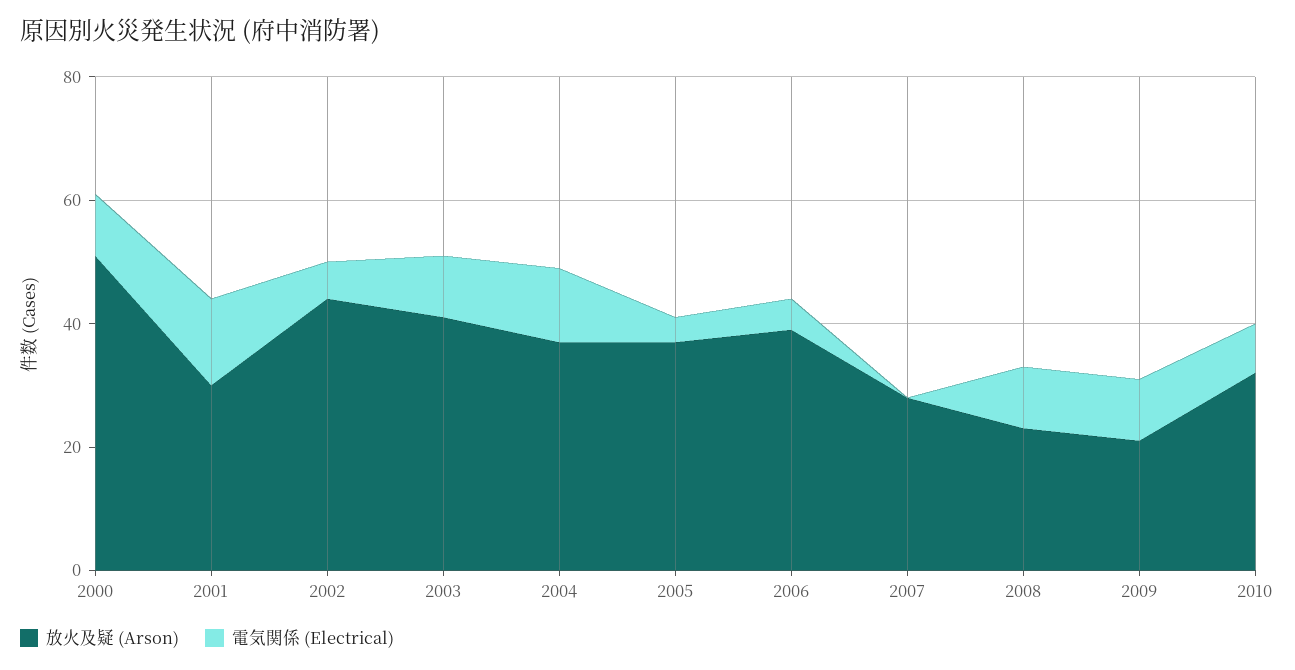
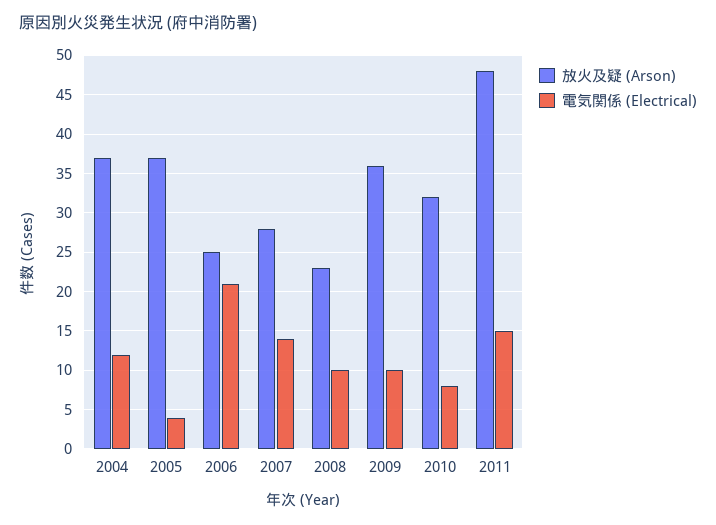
放火及疑 (Arson), 2000: 50 -> none
電気関係 (Electrical), 2000: 10 -> none
放火及疑 (Arson), 2001: 30 -> none
電気関係 (Electrical), 2001: 15 -> none
放火及疑 (Arson), 2002: 45 -> none
電気関係 (Electrical), 2002: 5 -> none
放火及疑 (Arson), 2003: 40 -> none
電気関係 (Electrical), 2003: 10 -> none
放火及疑 (Arson), 2006: 40 -> 25
電気関係 (Electrical), 2006: 5 -> 21
電気関係 (Electrical), 2007: 0 -> 14
放火及疑 (Arson), 2009: 20 -> 36
放火及疑 (Arson), 2011: none -> 48
電気関係 (Electrical), 2011: none -> 15

